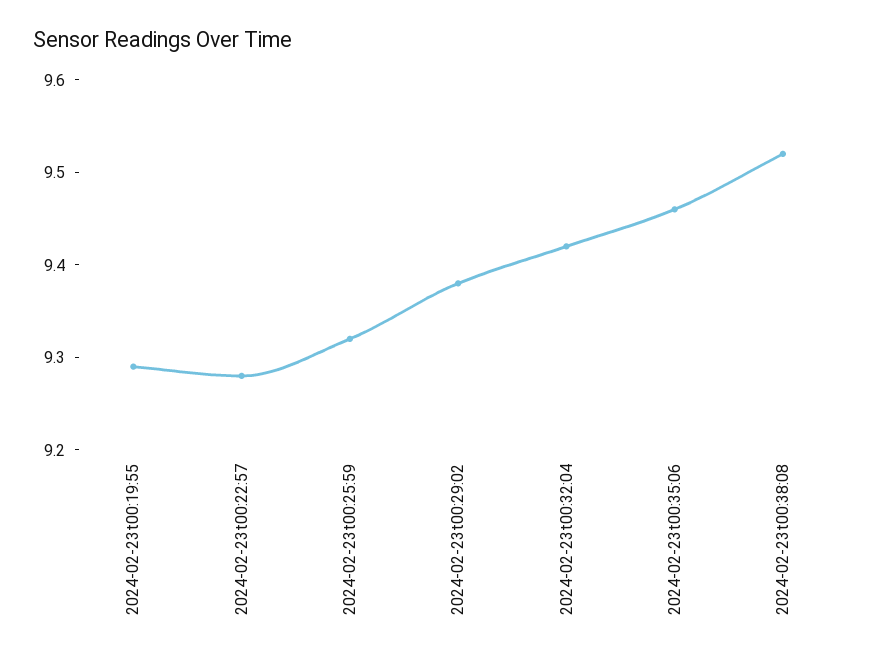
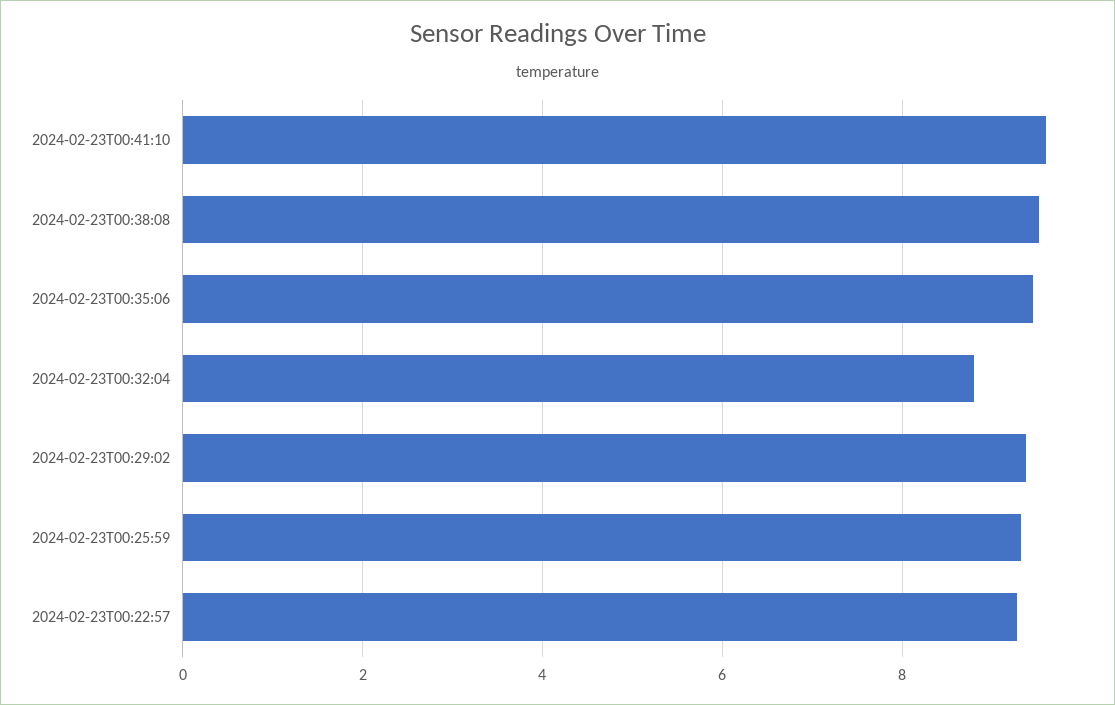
2024-02-23t00:19:55: 9.29 -> none
2024-02-23t00:32:04: 9.42 -> 8.8
2024-02-23T00:41:10: none -> 9.6

